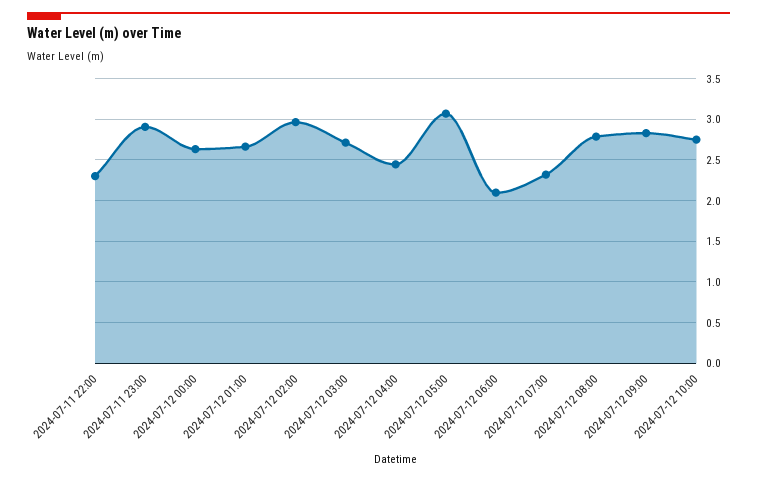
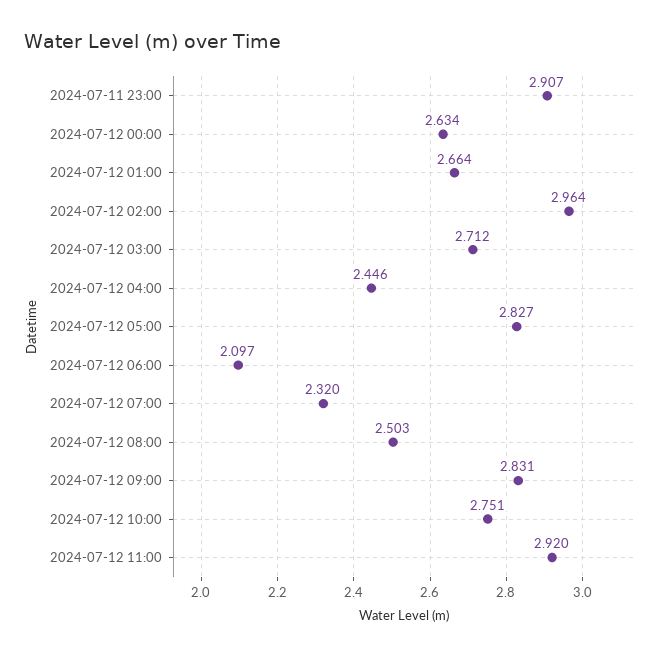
2024-07-11 22:00: 2.3 -> none
2024-07-12 05:00: 3.1 -> 2.827
2024-07-12 08:00: 2.8 -> 2.503
2024-07-12 11:00: none -> 2.92

